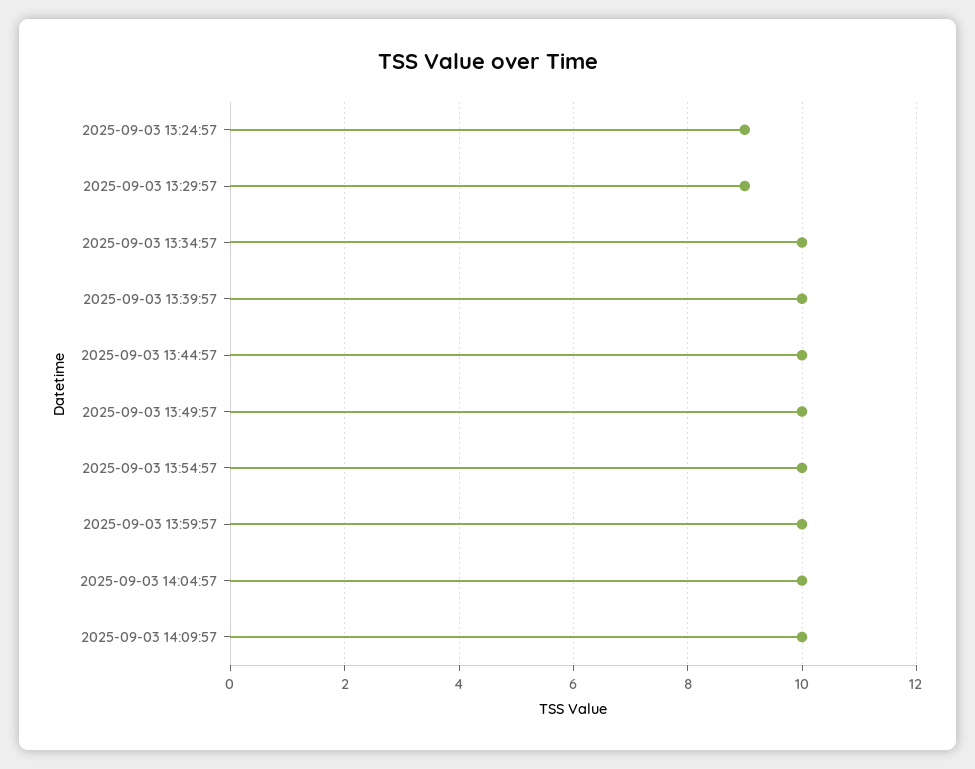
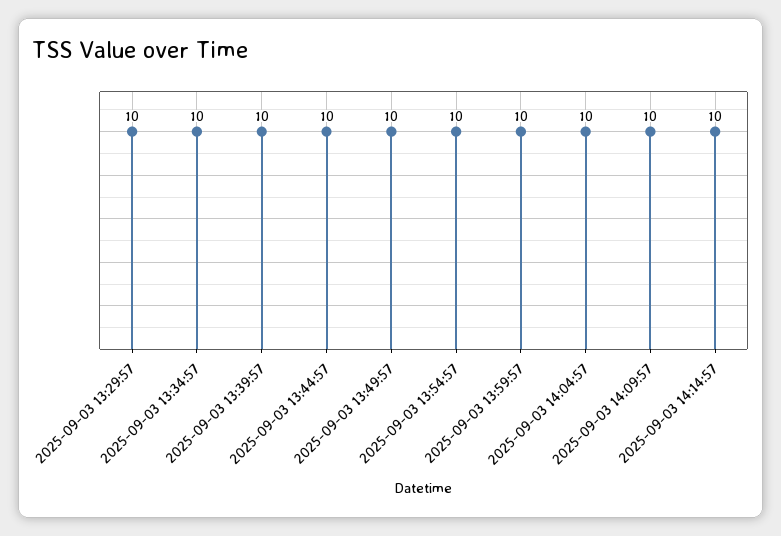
2025-09-03 13:24:57: 9 -> none
2025-09-03 13:29:57: 9 -> 10
2025-09-03 14:14:57: none -> 10

